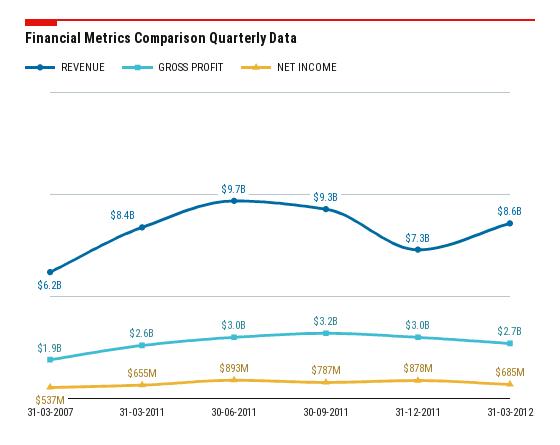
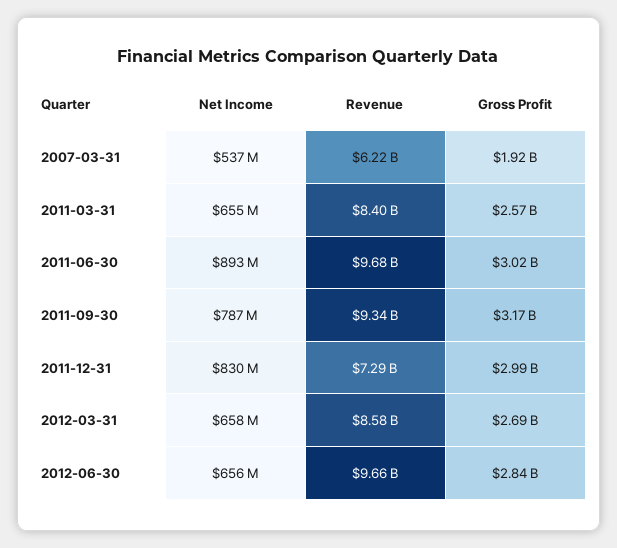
NET INCOME, 31-12-2011: 878000000 -> 830000000
NET INCOME, 31-03-2012: 685000000 -> 658000000
NET INCOME, 2012-06-30: none -> 656000000
REVENUE, 2012-06-30: none -> 9660000000
GROSS PROFIT, 2012-06-30: none -> 2840000000

